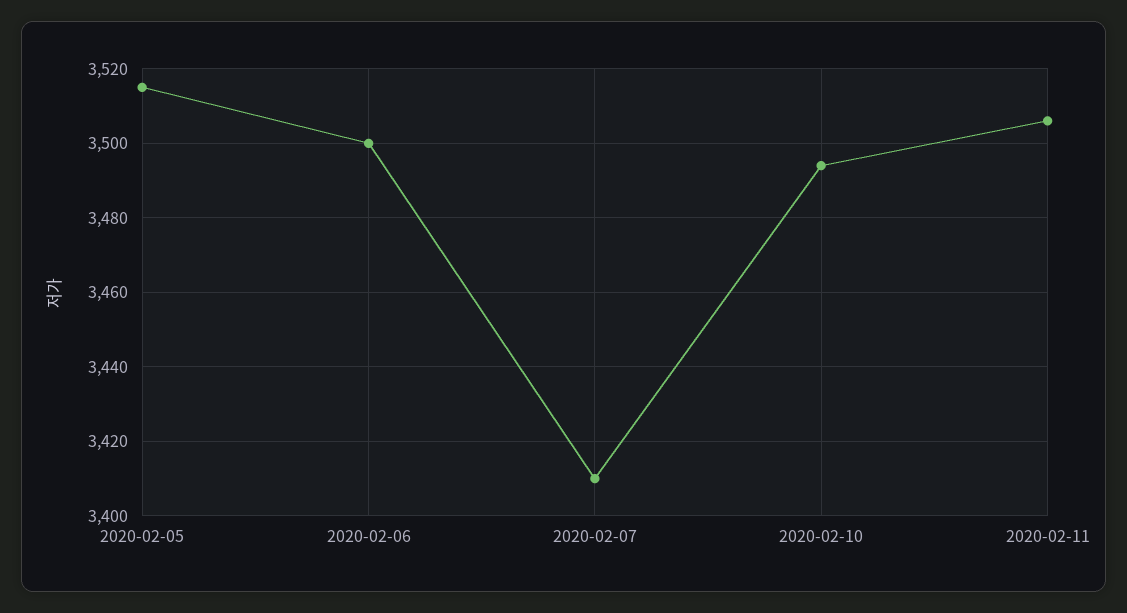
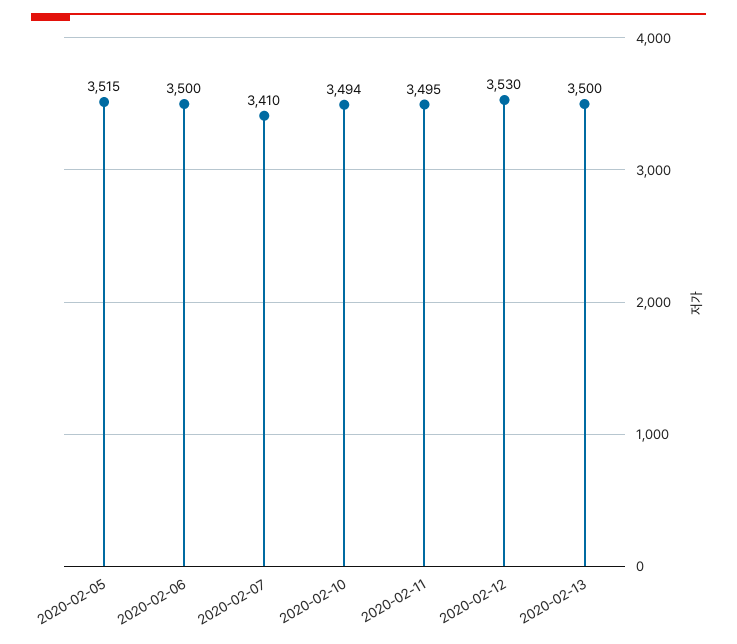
2020-02-11: 3505 -> 3495
2020-02-12: none -> 3530
2020-02-13: none -> 3500

